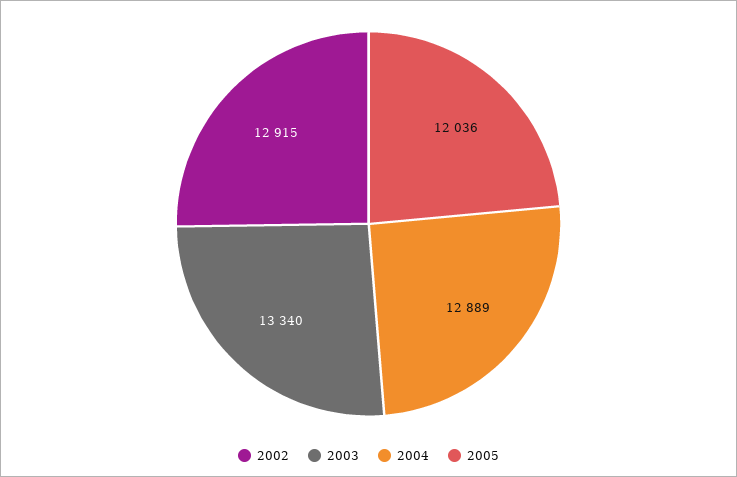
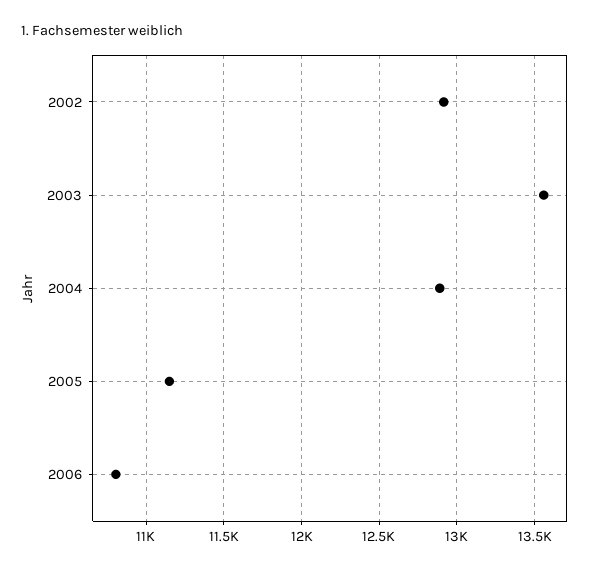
2003: 13340 -> 13550
2005: 12036 -> 11150
2006: none -> 10800

